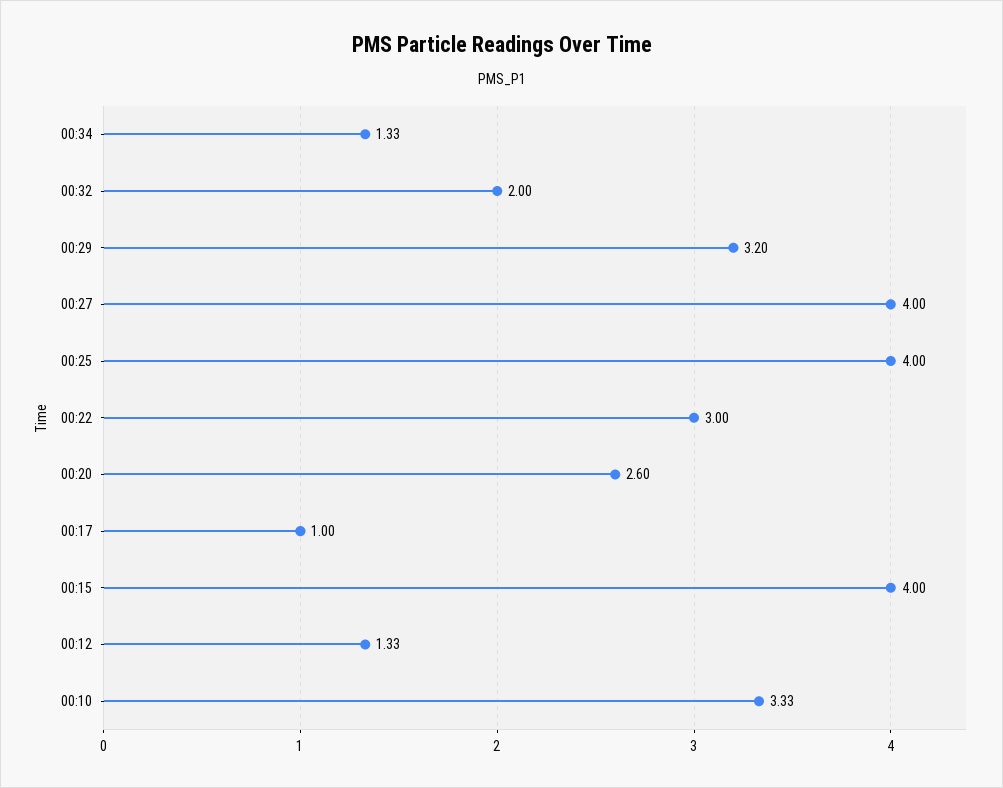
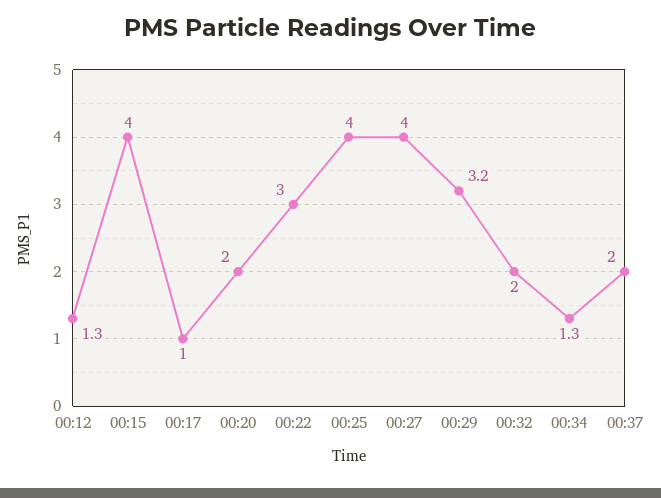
00:20: 2.6 -> 2
00:10: 3.33 -> none
00:37: none -> 2

